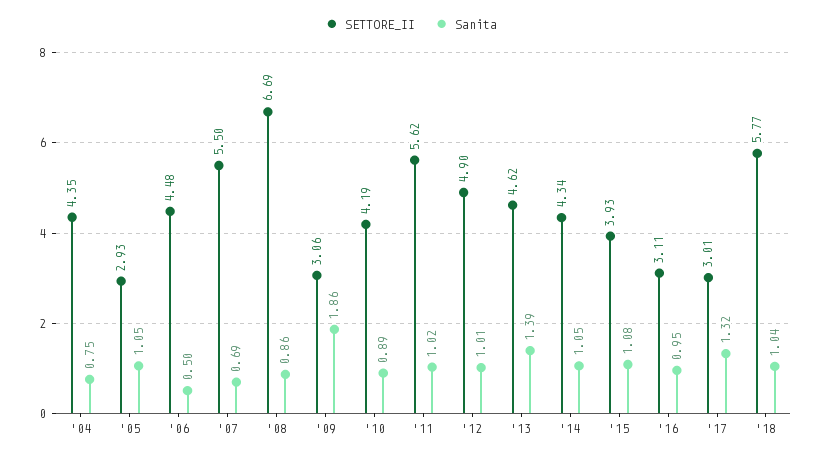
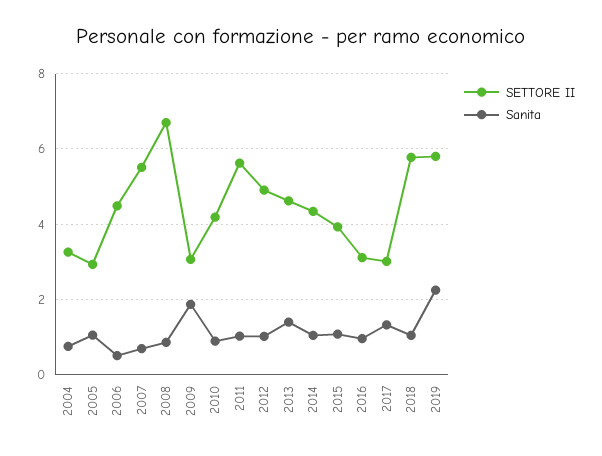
SETTORE_II, '04: 4.35 -> 3.2
SETTORE_II, 2019: none -> 5.8
Sanita, 2019: none -> 2.2

